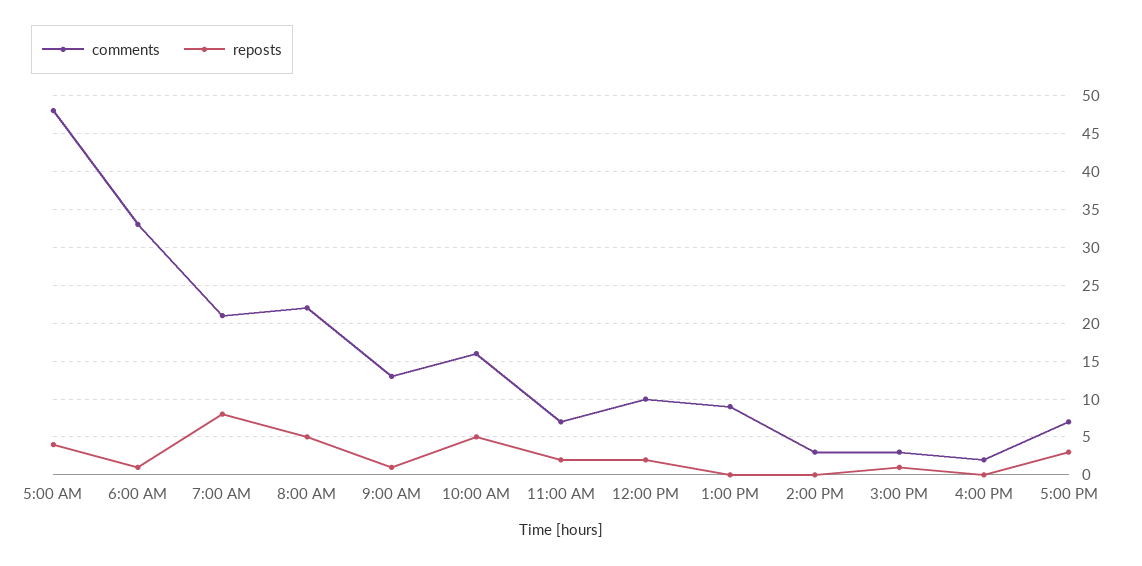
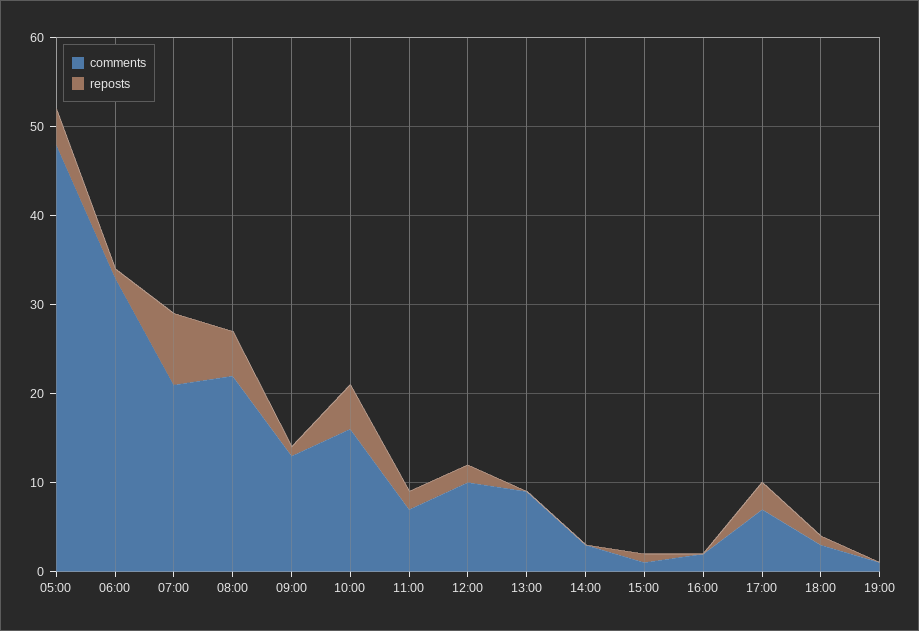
comments, 3:00 PM: 3 -> 1
comments, 18:00: none -> 3
reposts, 18:00: none -> 1
comments, 19:00: none -> 1
reposts, 19:00: none -> 0

